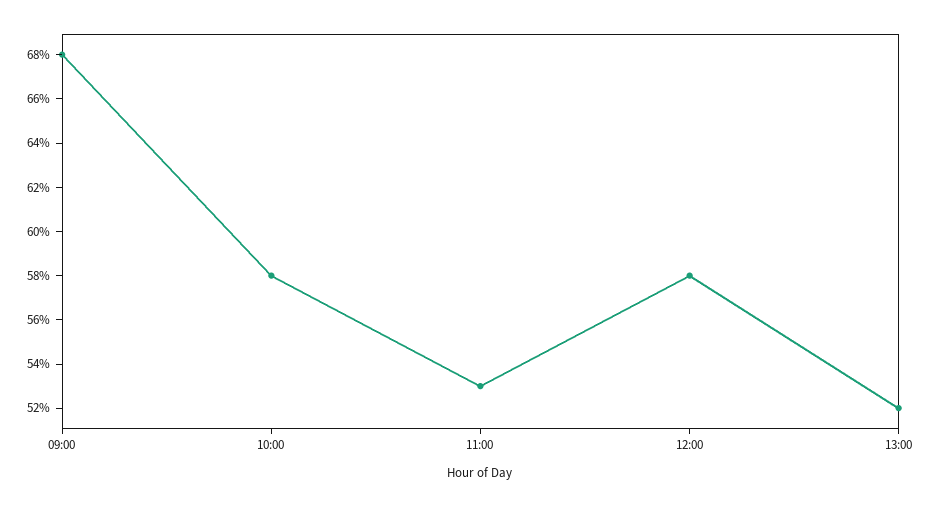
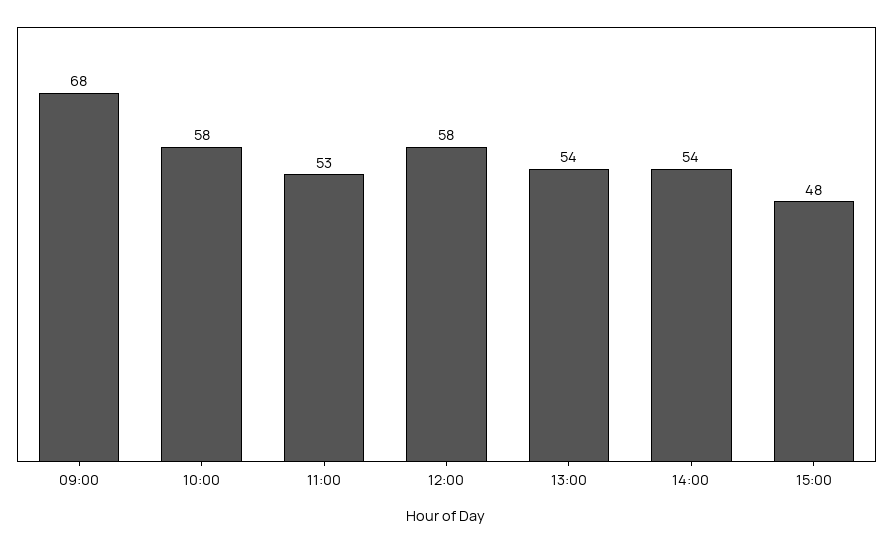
13:00: 52 -> 54
14:00: none -> 54
15:00: none -> 48

